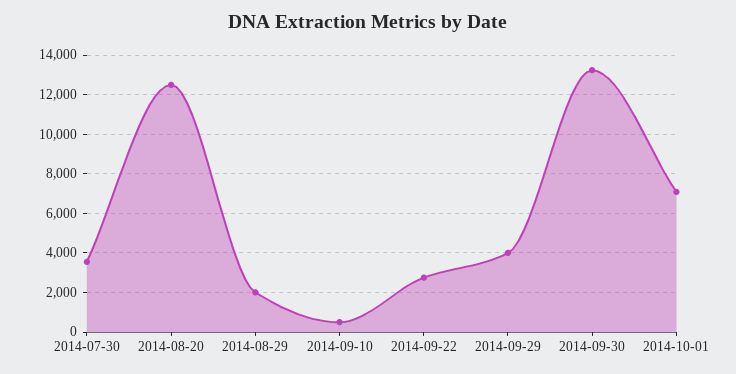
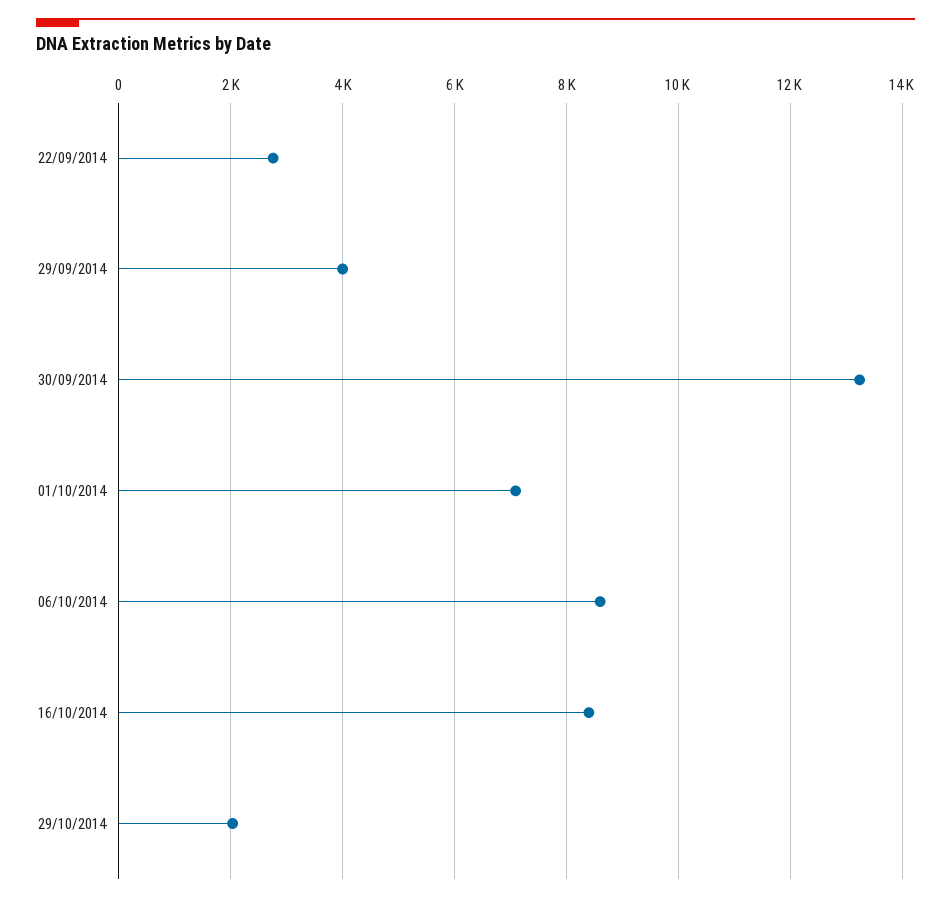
2014-07-30: 3500 -> none
2014-08-20: 12500 -> none
2014-08-29: 2000 -> none
2014-09-10: 500 -> none
06/10/2014: none -> 8600
16/10/2014: none -> 8400
29/10/2014: none -> 2000

